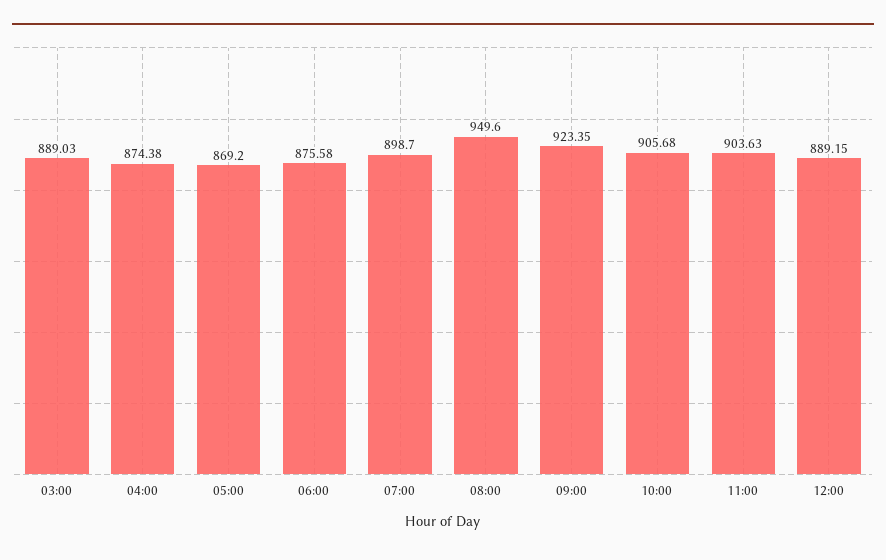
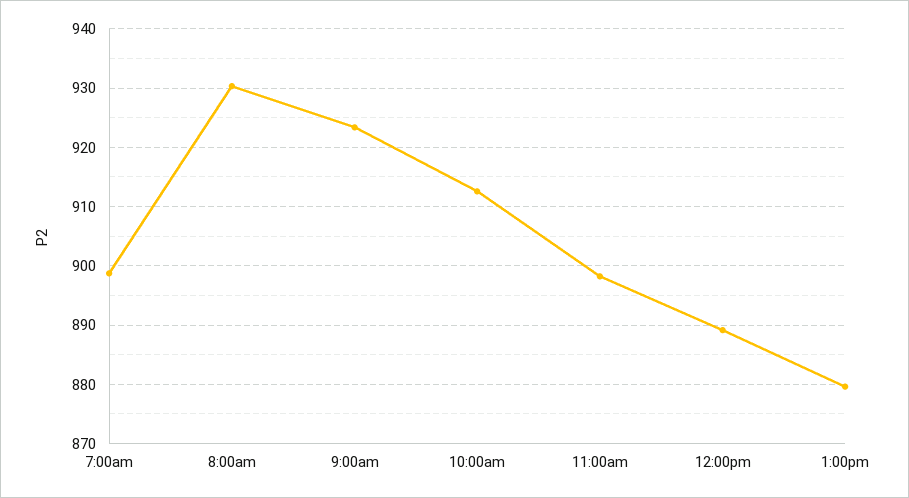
03:00: 889.03 -> none
04:00: 874.38 -> none
05:00: 869.2 -> none
06:00: 875.58 -> none
08:00: 949.6 -> 930
10:00: 905.68 -> 912
11:00: 903.63 -> 898
1:00pm: none -> 880

